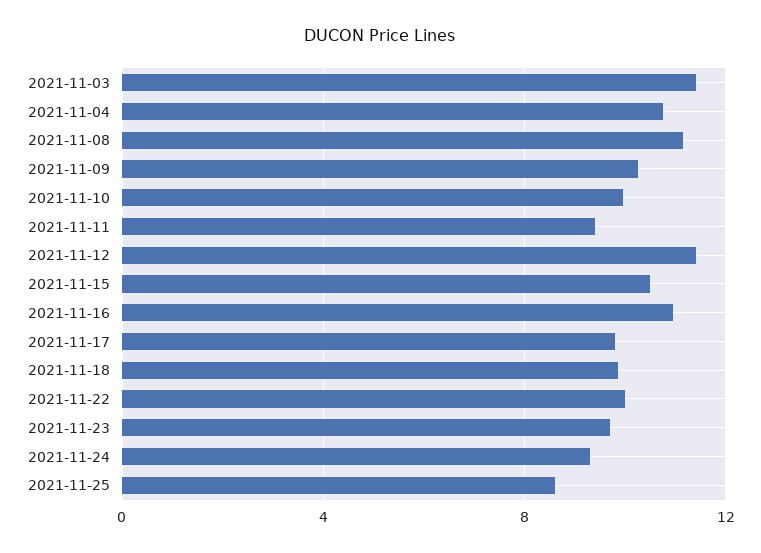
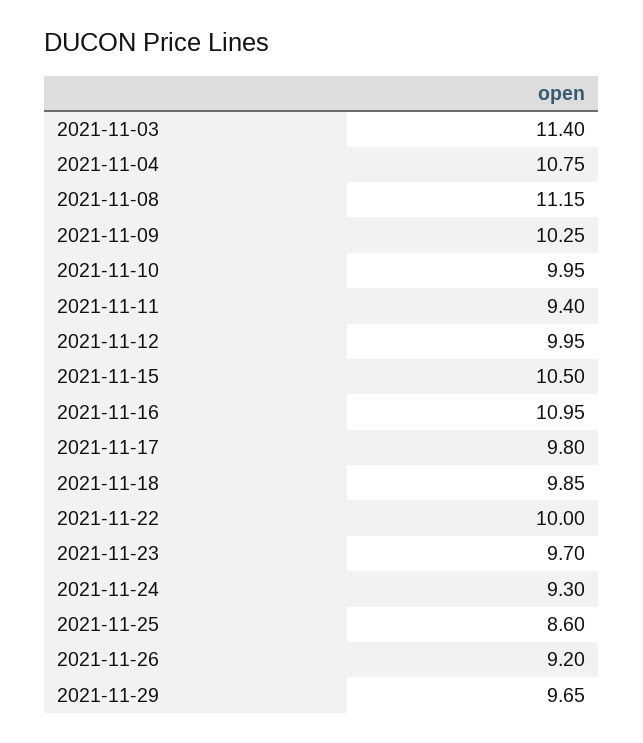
2021-11-12: 11.5 -> 9.95
2021-11-26: none -> 9.2
2021-11-29: none -> 9.65

